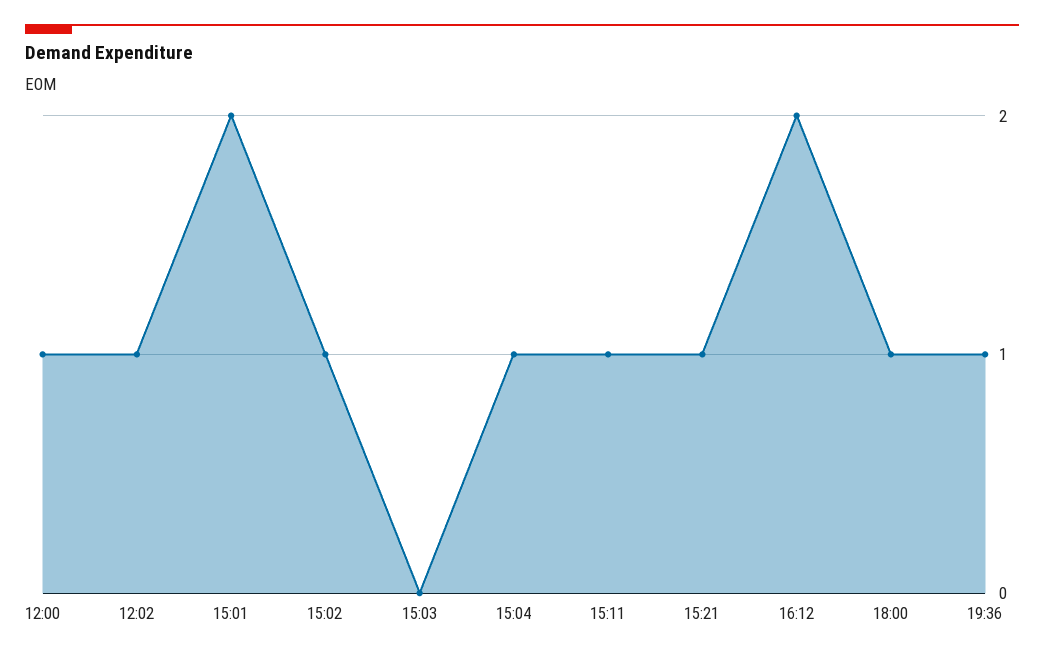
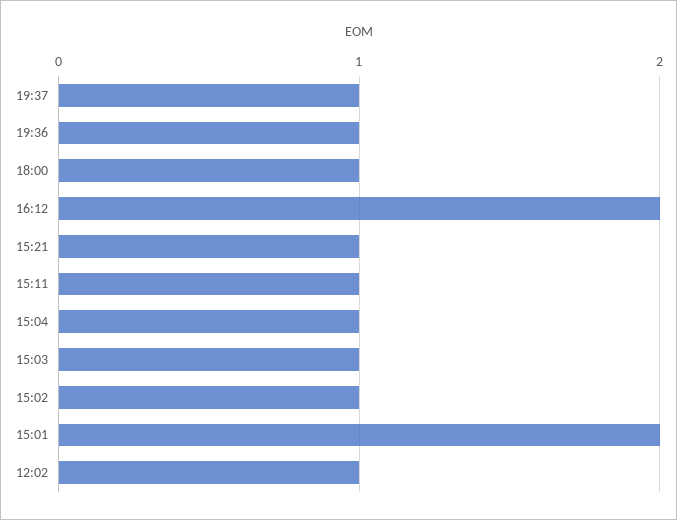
12:00: 1 -> none
15:03: 0 -> 1
19:37: none -> 1

